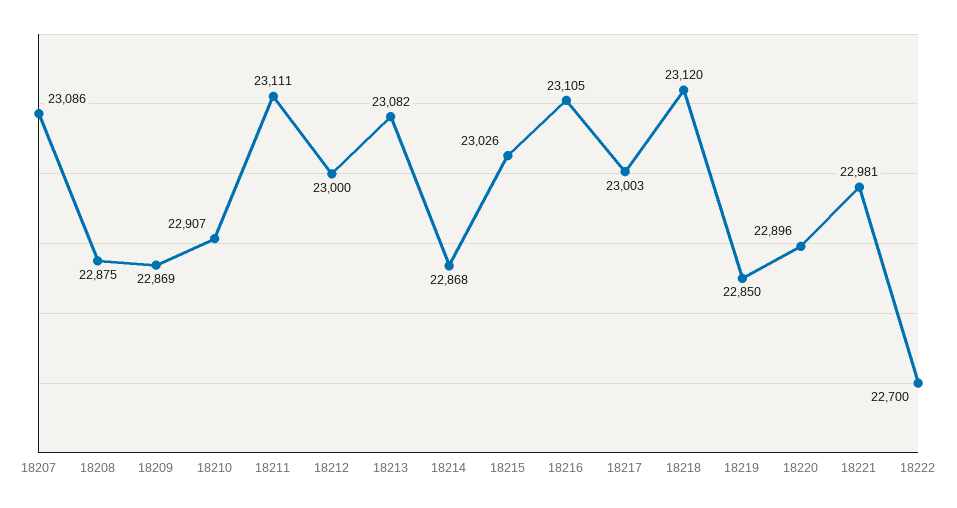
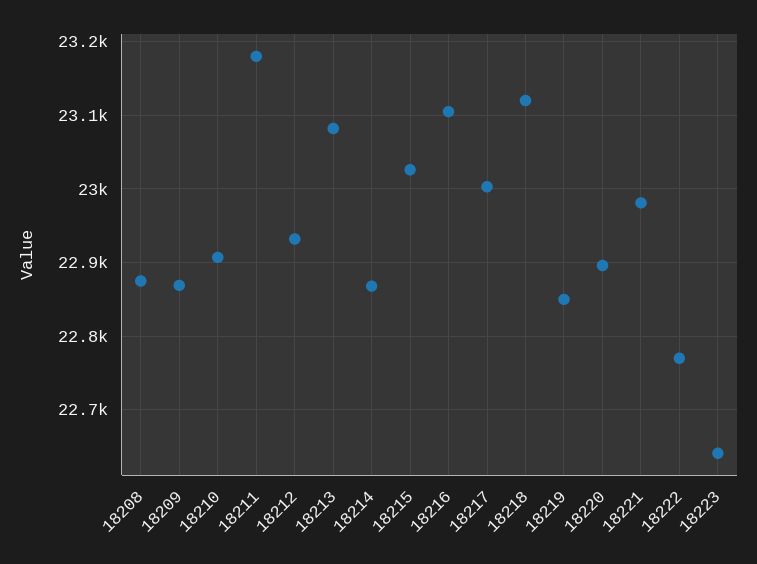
18207: 23086 -> none
18211: 23111 -> 23180
18212: 23000 -> 22930
18222: 22700 -> 22770
18223: none -> 22640

